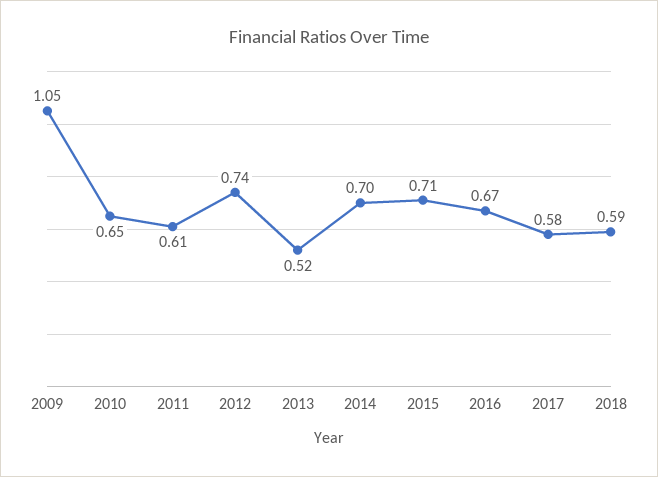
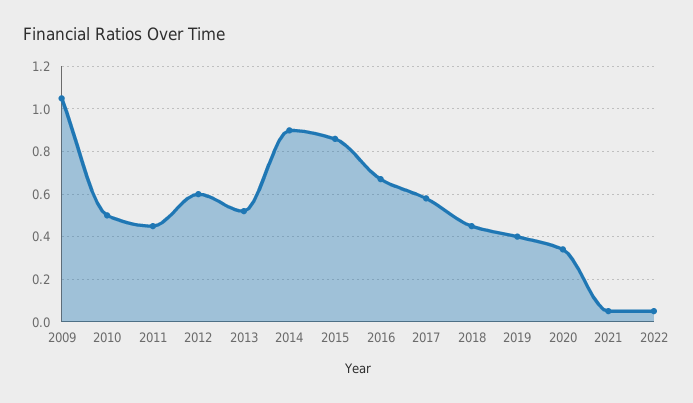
2010: 0.65 -> 0.5
2011: 0.61 -> 0.45
2012: 0.74 -> 0.6
2014: 0.7 -> 0.9
2015: 0.71 -> 0.85
2018: 0.59 -> 0.45
2019: none -> 0.4
2020: none -> 0.35
2021: none -> 0.05
2022: none -> 0.05

